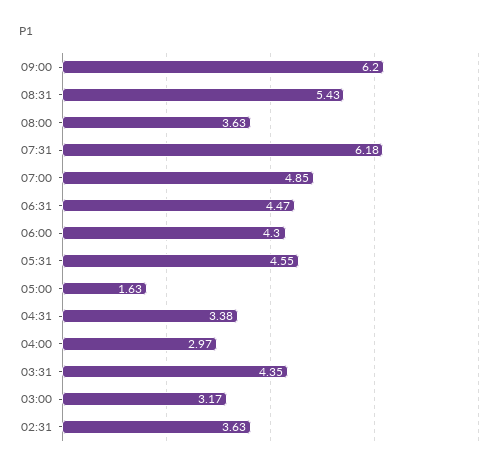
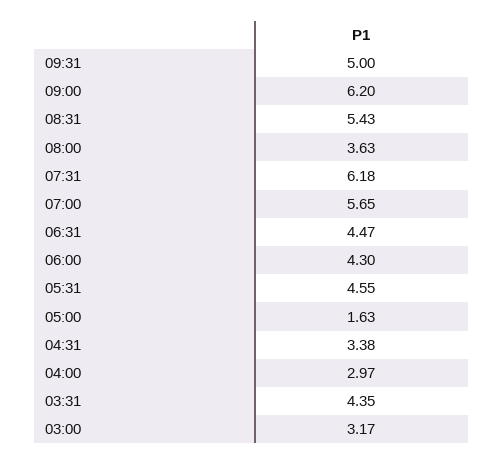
07:00: 4.85 -> 5.65
02:31: 3.63 -> none
09:31: none -> 5

